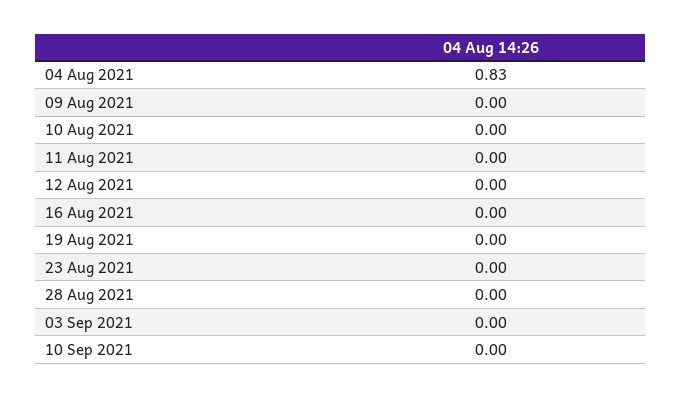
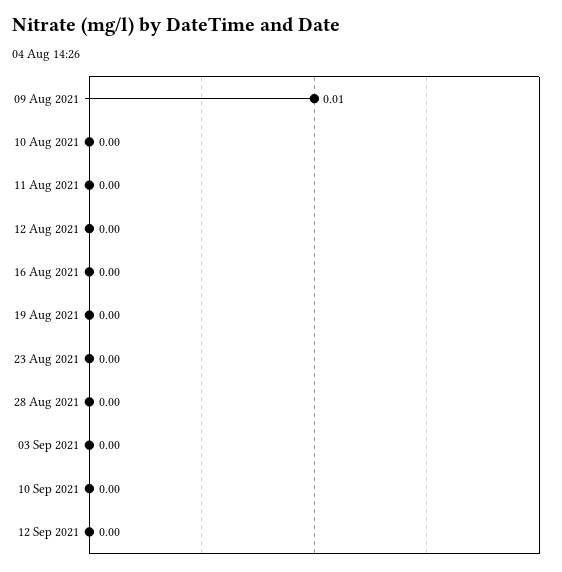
04 Aug 2021: 0.83 -> none
09 Aug 2021: 0 -> 0.01
12 Sep 2021: none -> 0

